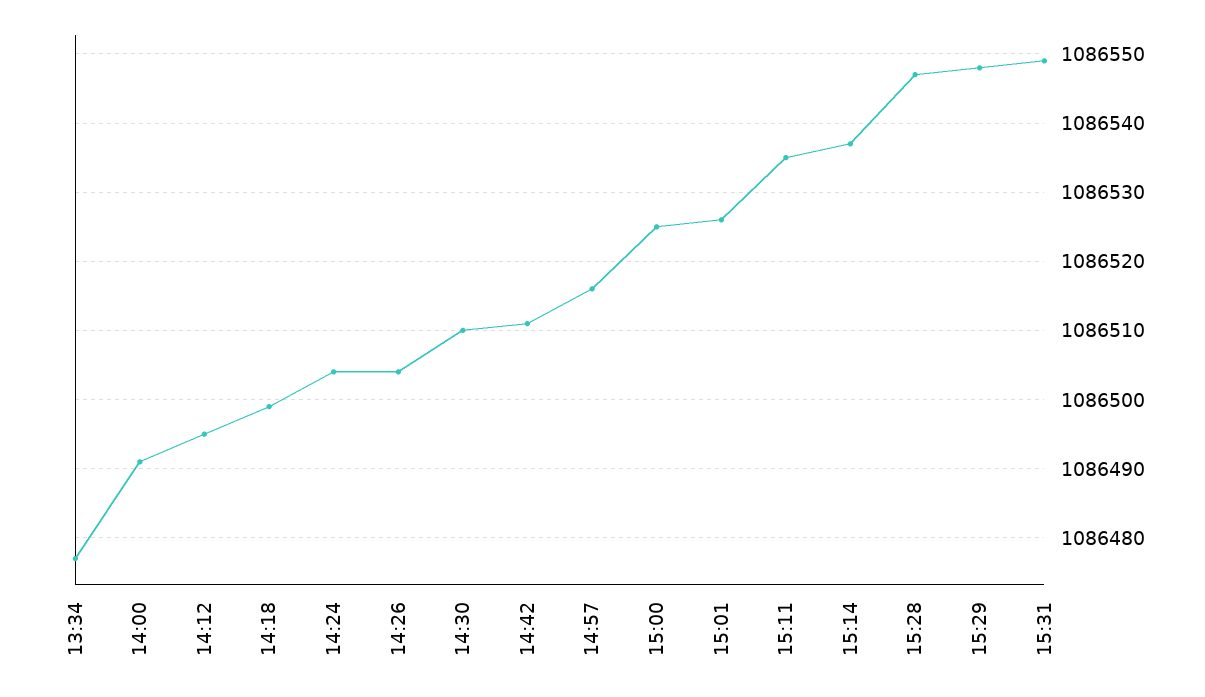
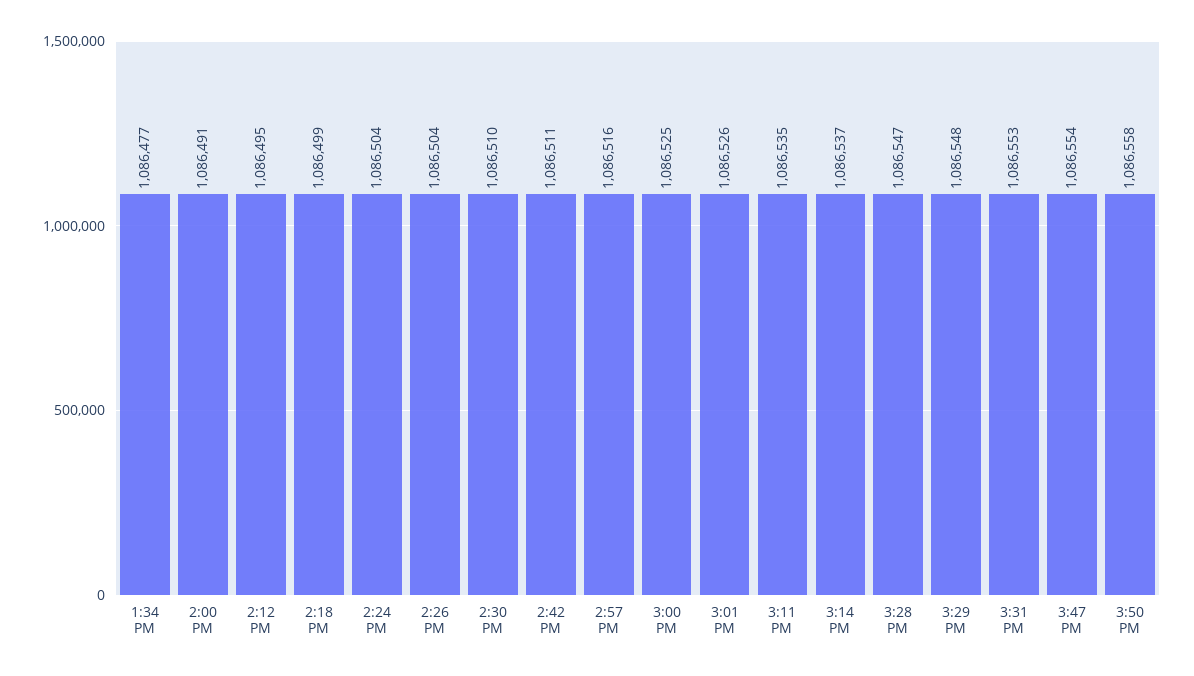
15:31: 1086549 -> 1086553
3:47 PM: none -> 1086554
3:50 PM: none -> 1086558

